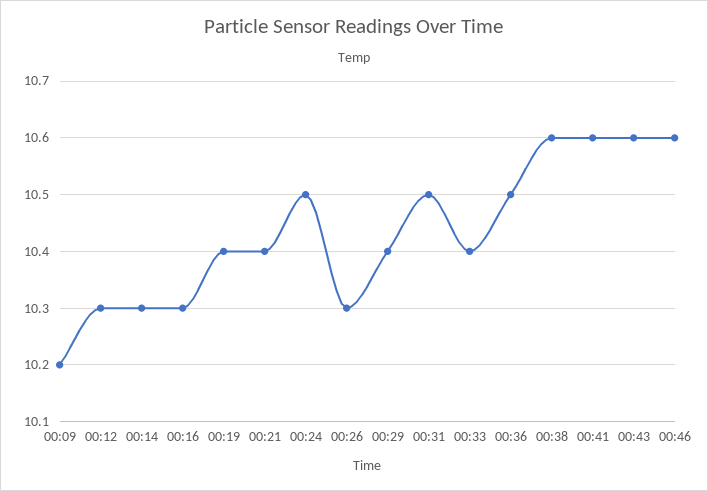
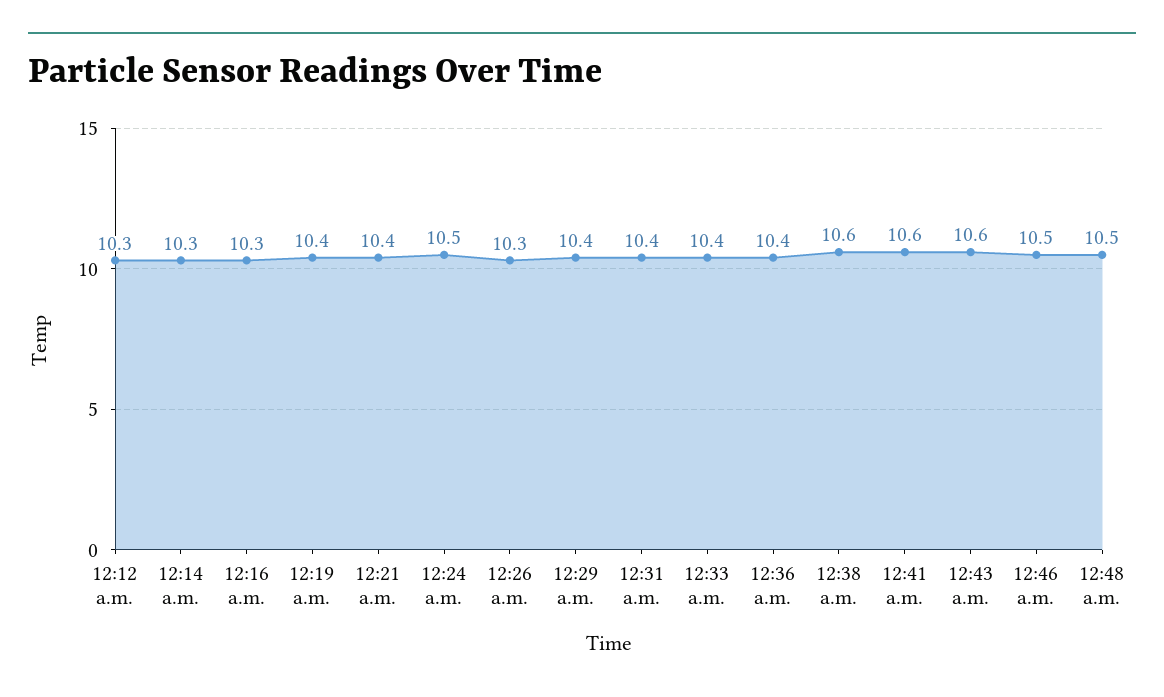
00:09: 10.2 -> none
00:31: 10.5 -> 10.4
00:36: 10.5 -> 10.4
00:46: 10.6 -> 10.5
12:48 a.m.: none -> 10.5

